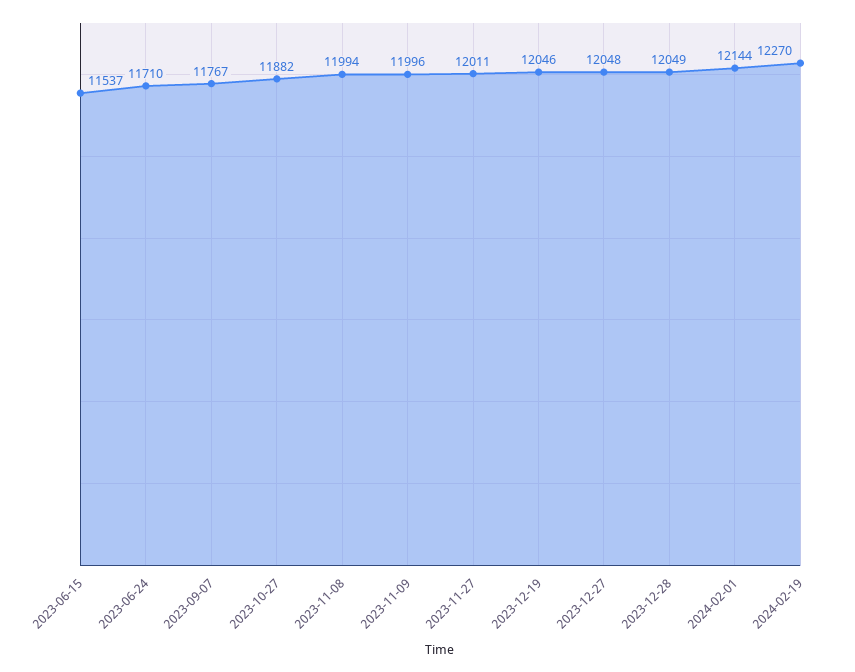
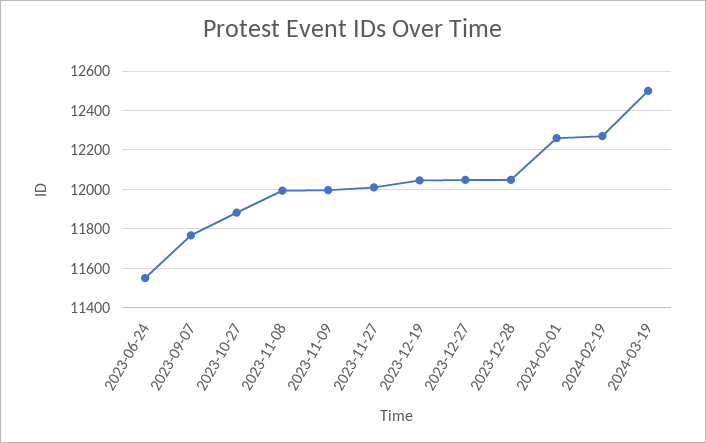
2023-06-15: 11537 -> none
2023-06-24: 11710 -> 11550
2024-02-01: 12144 -> 12250
2024-03-19: none -> 12500

